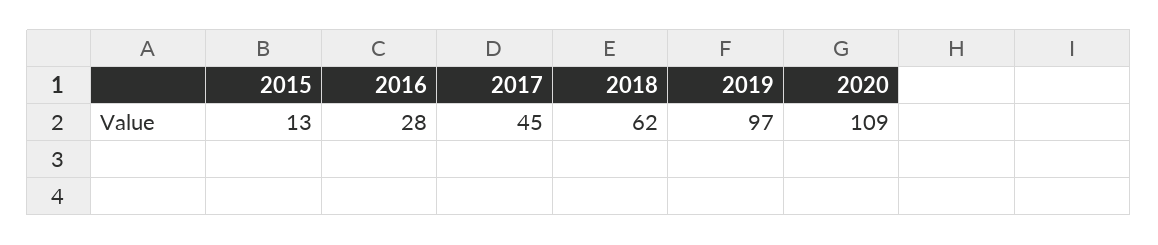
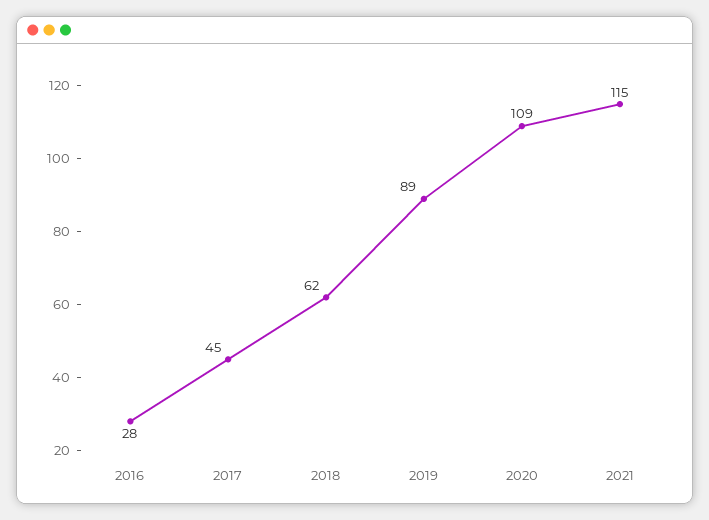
2015: 13 -> none
2019: 97 -> 89
2021: none -> 115

